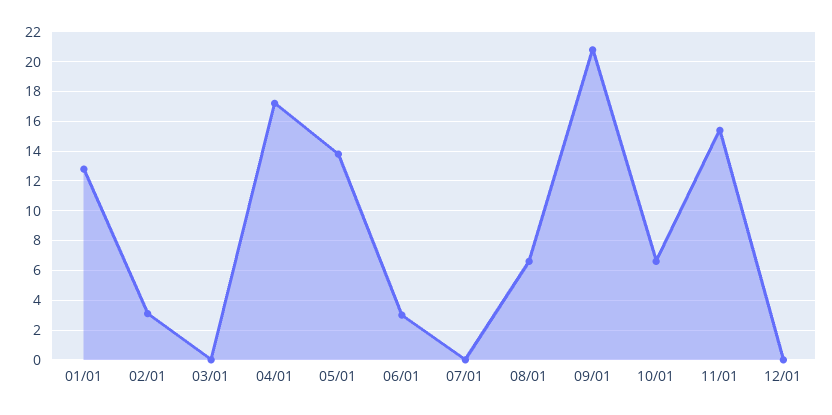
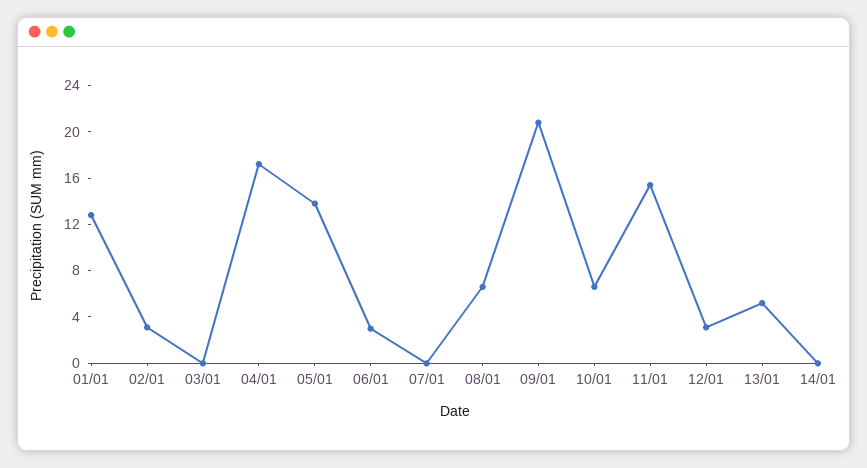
12/01: 0 -> 3
13/01: none -> 5
14/01: none -> 0

